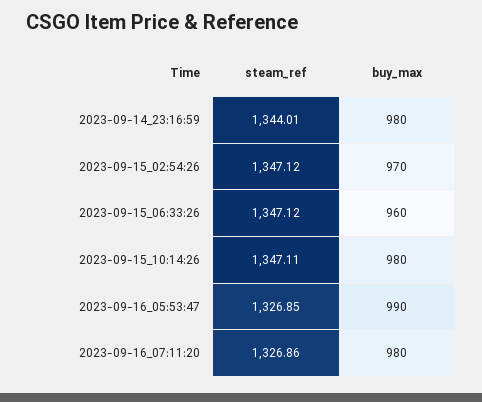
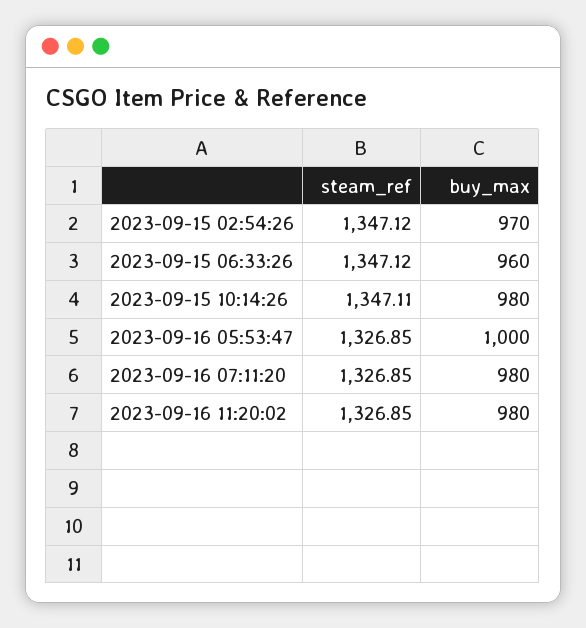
steam_ref, 2023-09-14_23:16:59: 1344.01 -> none
buy_max, 2023-09-14_23:16:59: 980 -> none
buy_max, 2023-09-16_05:53:47: 990 -> 1000
steam_ref, 2023-09-16_07:11:20: 1326.86 -> 1326.85
steam_ref, 2023-09-16 11:20:02: none -> 1326.85
buy_max, 2023-09-16 11:20:02: none -> 980

